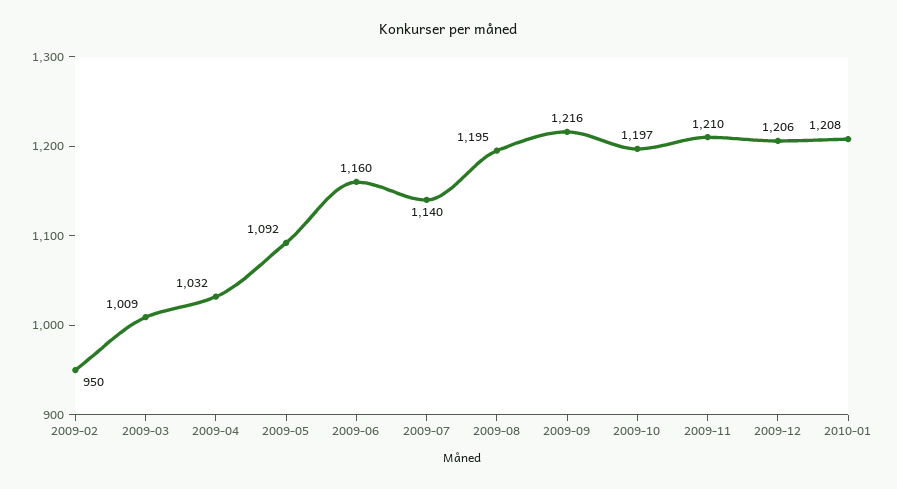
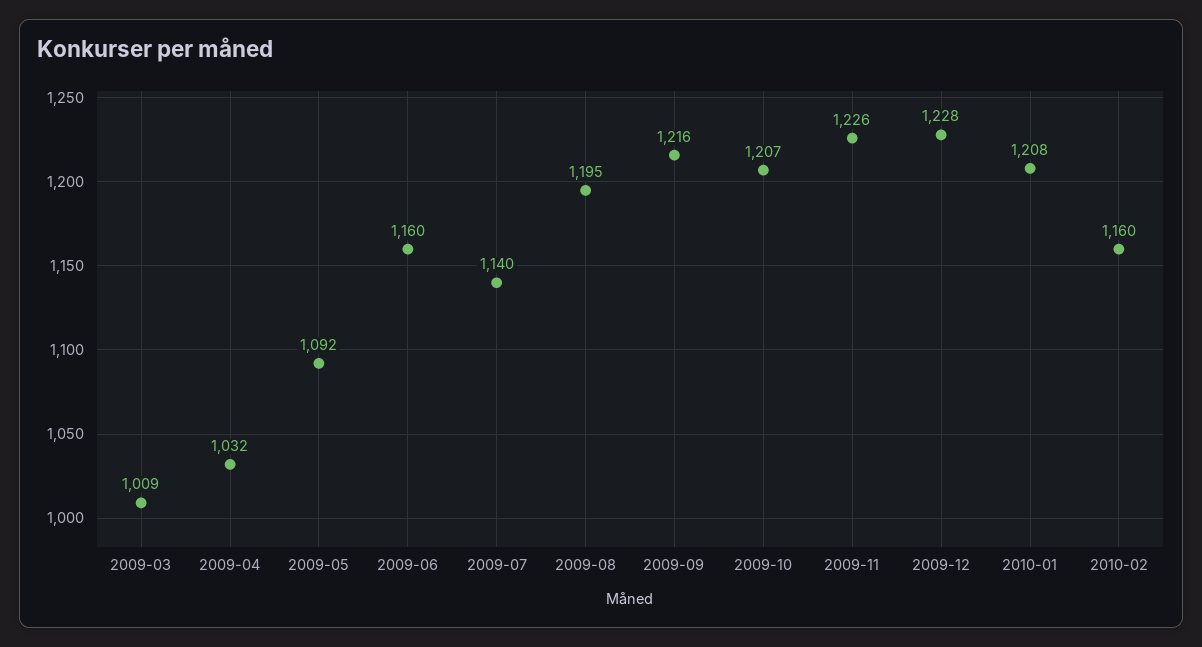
2009-02: 950 -> none
2009-10: 1197 -> 1207
2009-11: 1210 -> 1226
2009-12: 1206 -> 1228
2010-02: none -> 1160

